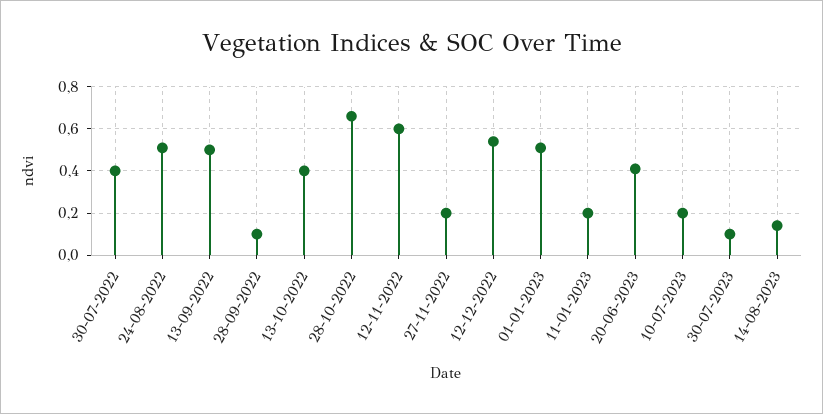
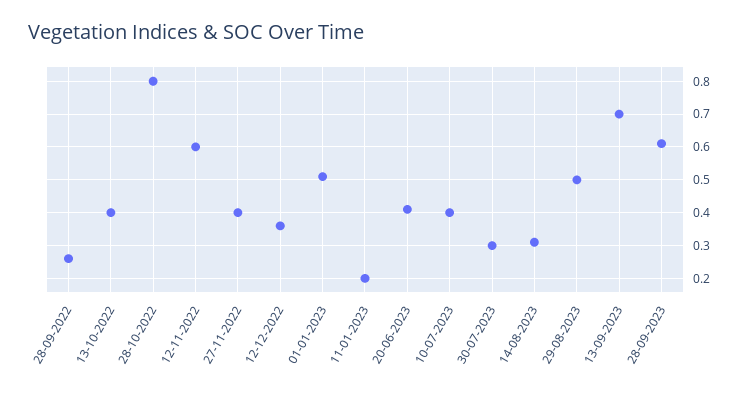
30-07-2022: 0.4 -> none
24-08-2022: 0.5 -> none
13-09-2022: 0.5 -> none
28-09-2022: 0.1 -> 0.25
28-10-2022: 0.65 -> 0.8
27-11-2022: 0.2 -> 0.4
12-12-2022: 0.55 -> 0.35
10-07-2023: 0.2 -> 0.4
30-07-2023: 0.1 -> 0.3
14-08-2023: 0.15 -> 0.3
29-08-2023: none -> 0.5
13-09-2023: none -> 0.7
28-09-2023: none -> 0.6

